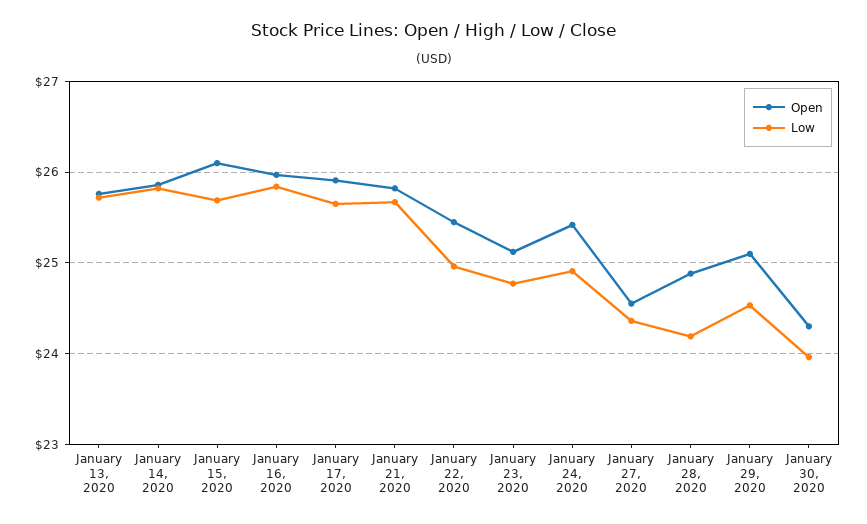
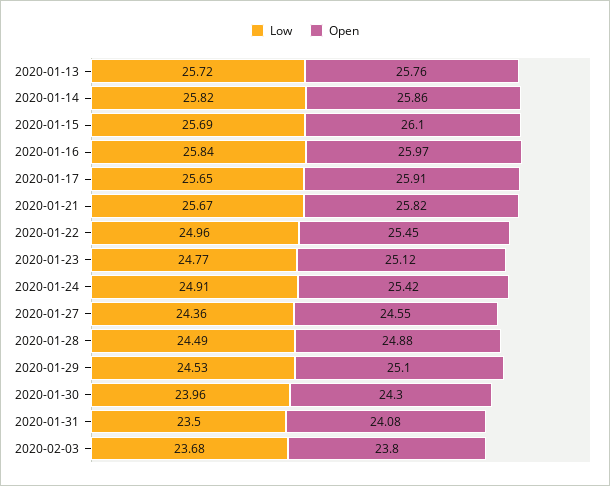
Low, January 28, 2020: 24.2 -> 24.49
Low, 2020-01-31: none -> 23.5
Open, 2020-01-31: none -> 24.08
Low, 2020-02-03: none -> 23.68
Open, 2020-02-03: none -> 23.8

